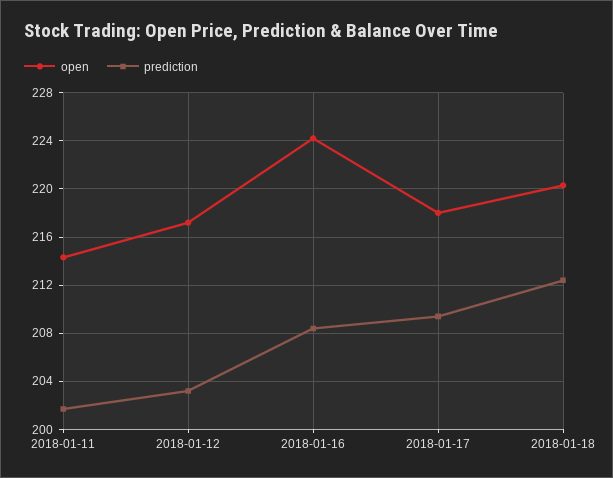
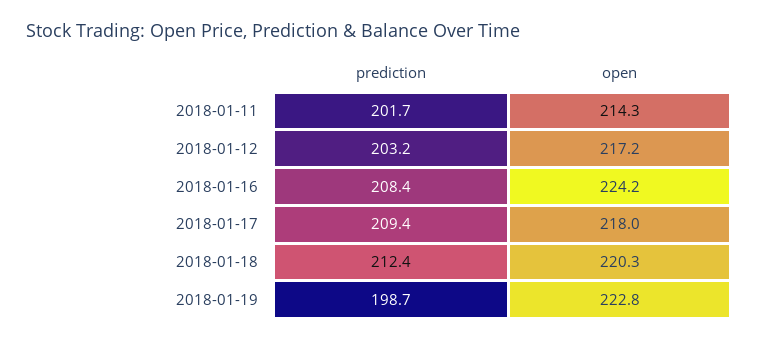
prediction, 2018-01-19: none -> 198.7
open, 2018-01-19: none -> 222.8

